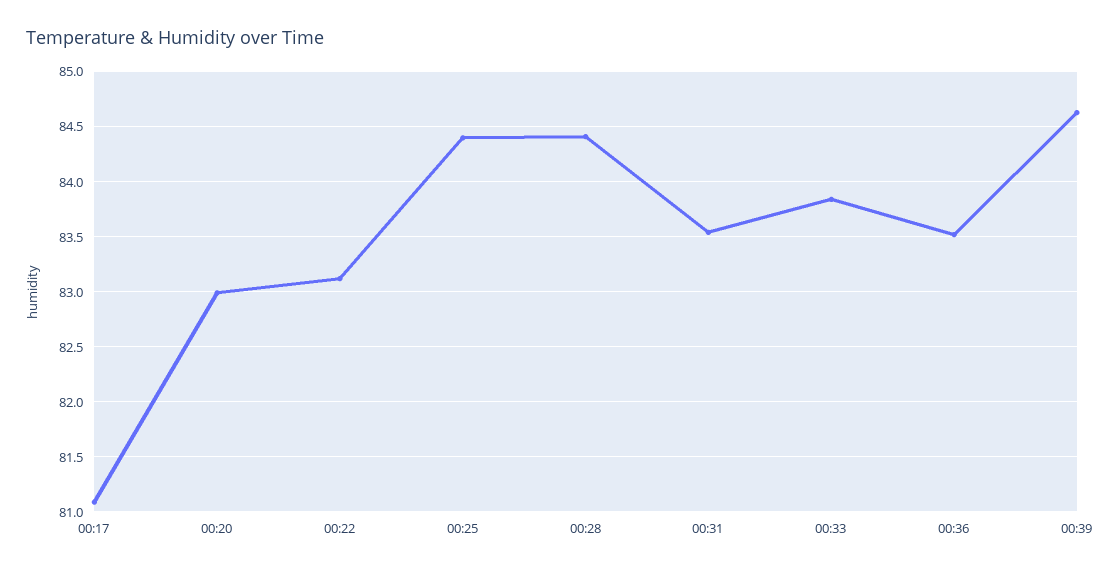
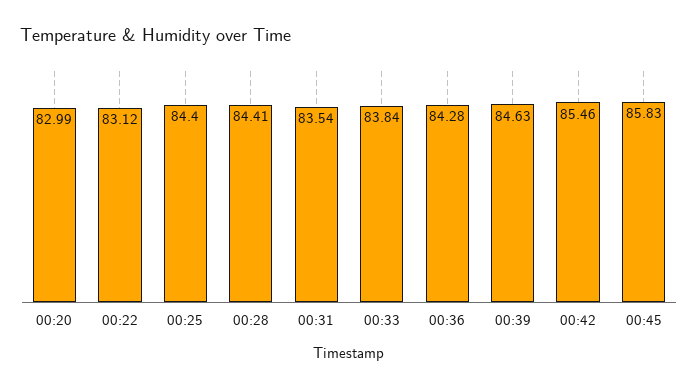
00:17: 81.1 -> none
00:36: 83.5 -> 84.28
00:42: none -> 85.46
00:45: none -> 85.83

